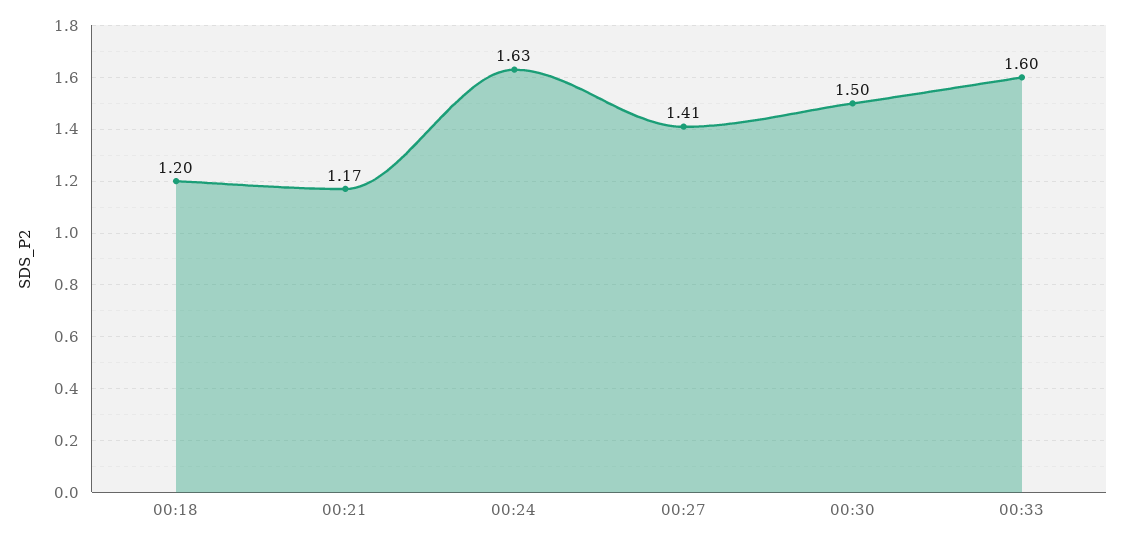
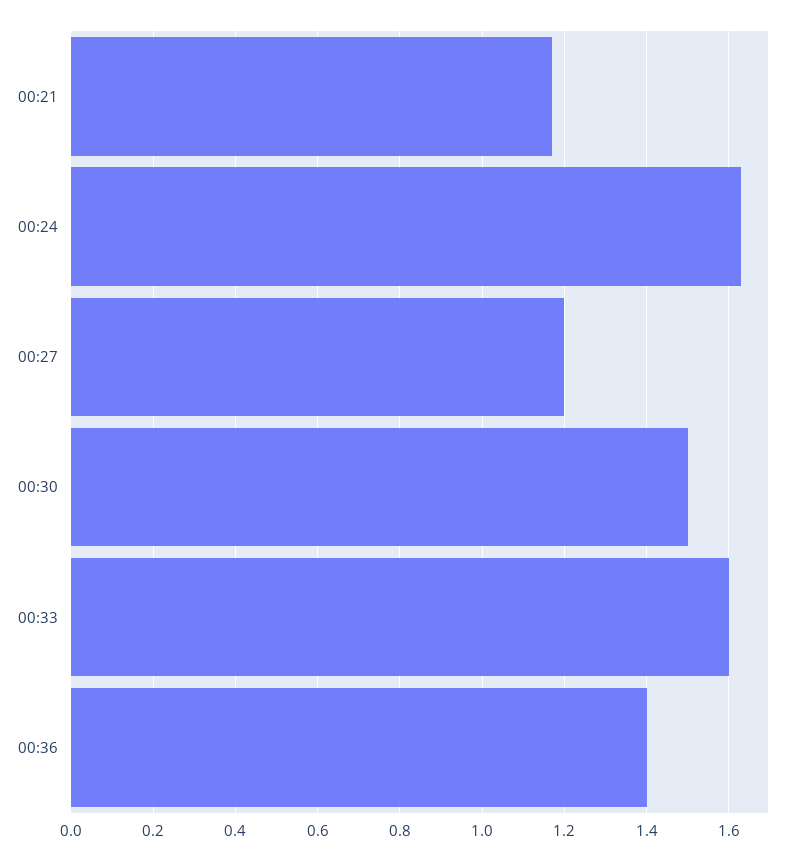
00:18: 1.2 -> none
00:27: 1.41 -> 1.2
00:36: none -> 1.4

